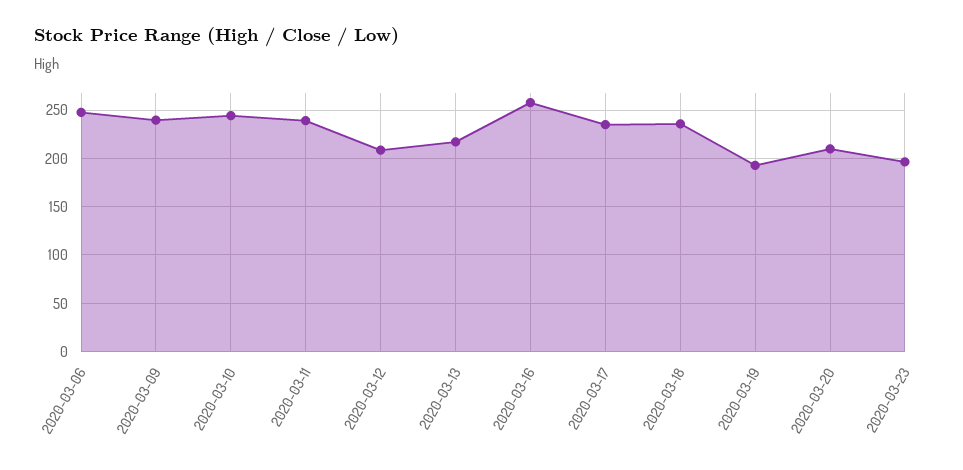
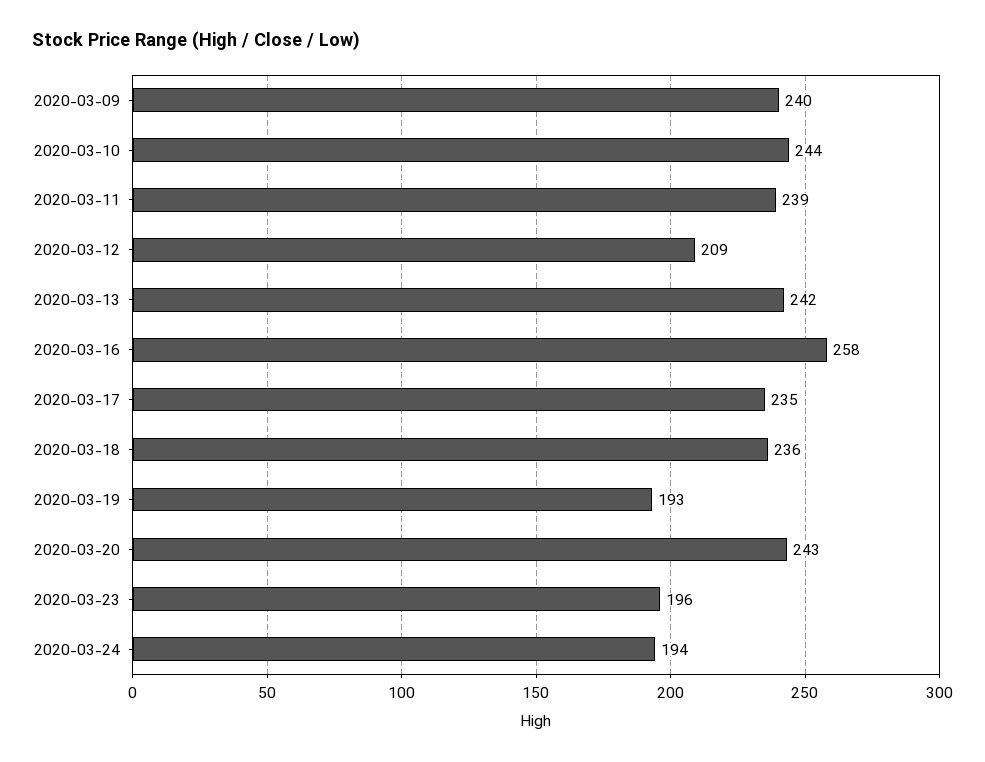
2020-03-06: 250 -> none
2020-03-13: 220 -> 242
2020-03-20: 210 -> 243
2020-03-24: none -> 194

